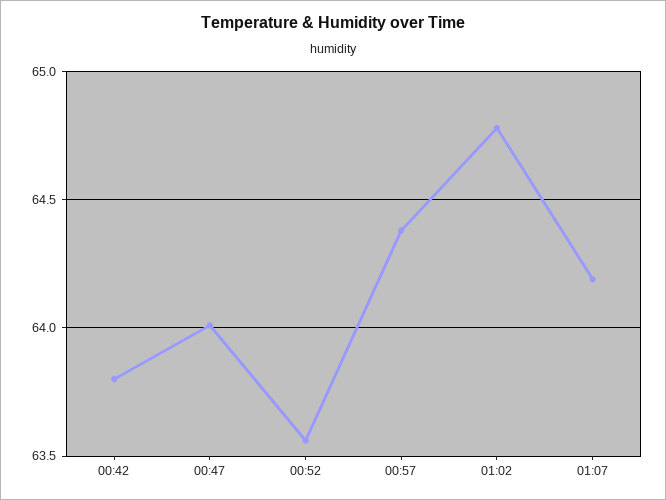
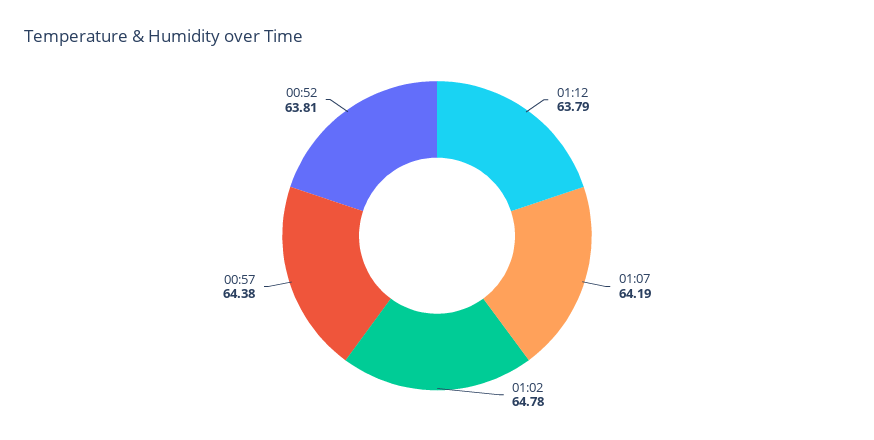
00:42: 63.8 -> none
00:47: 64 -> none
00:52: 63.55 -> 63.81
01:12: none -> 63.79

